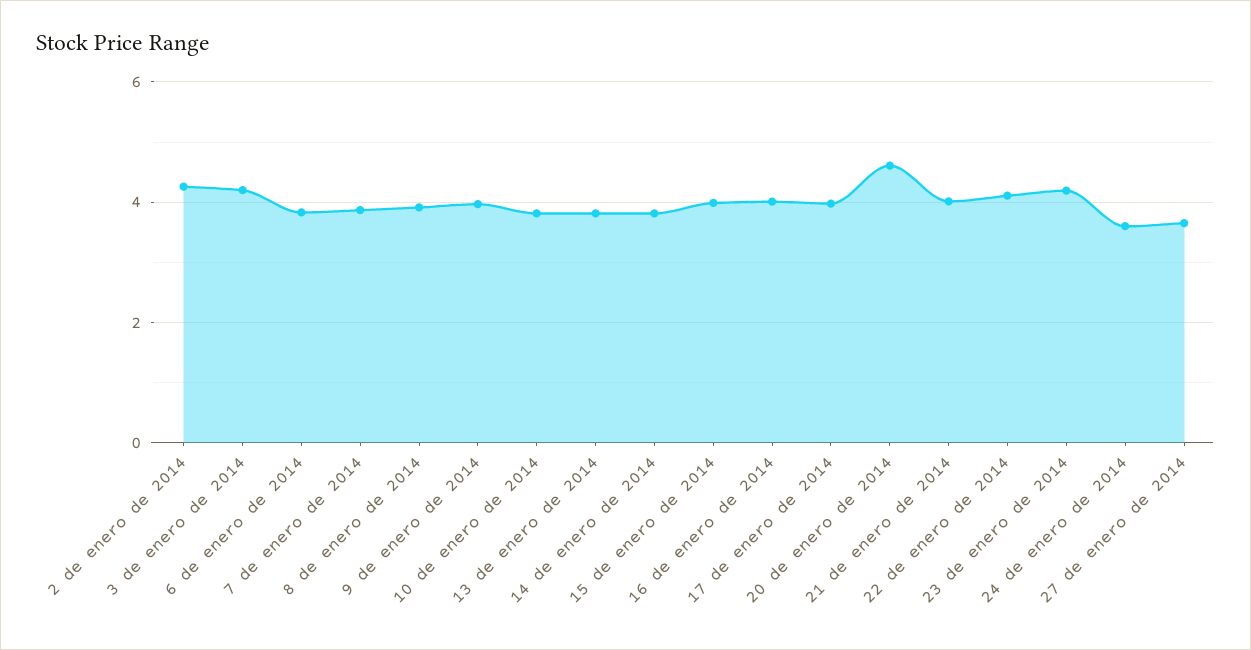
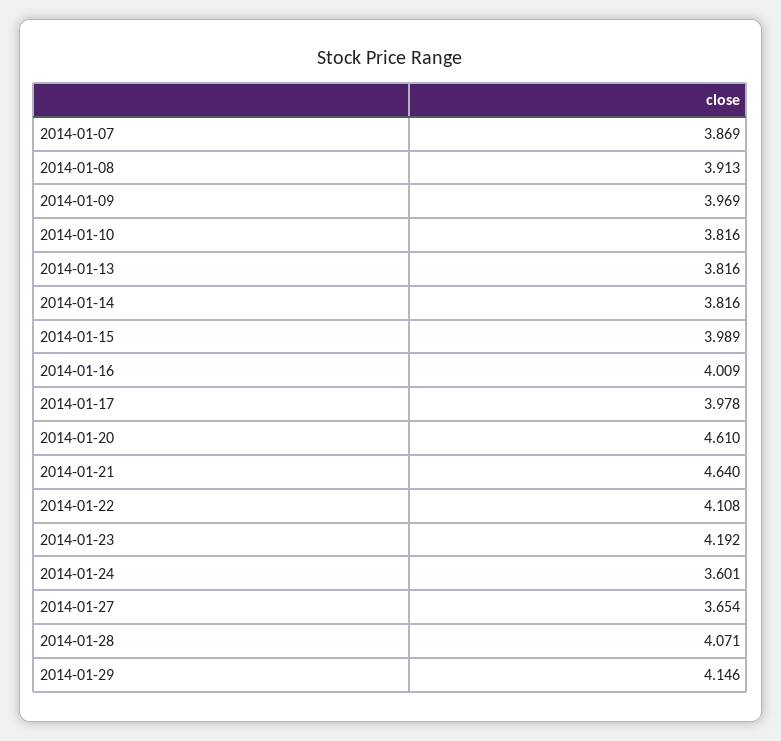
2 de enero de 2014: 4.2 -> none
3 de enero de 2014: 4.2 -> none
6 de enero de 2014: 3.8 -> none
21 de enero de 2014: 4 -> 4.64
2014-01-28: none -> 4.071
2014-01-29: none -> 4.146

